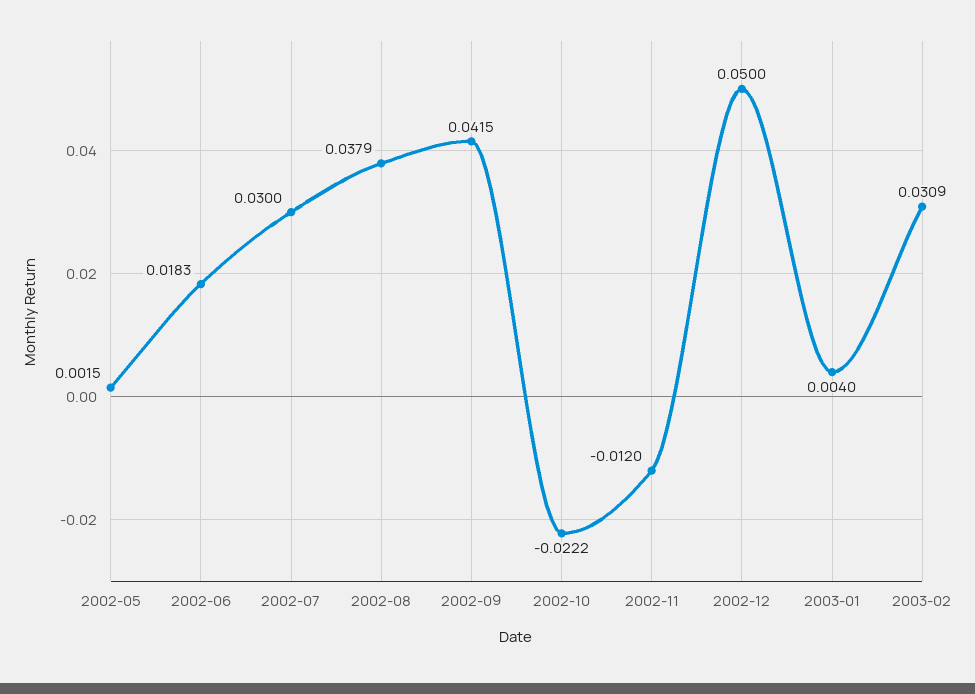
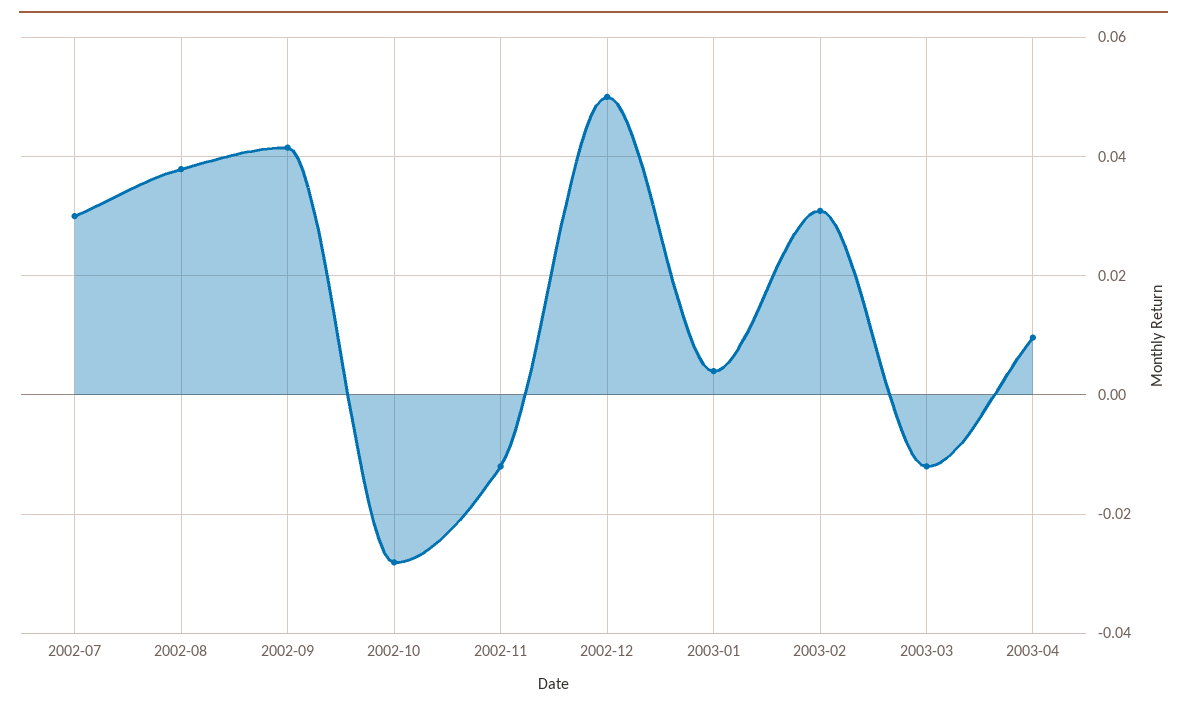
2002-05: 0.0015 -> none
2002-06: 0.0183 -> none
2002-10: -0.0222 -> -0.028
2003-03: none -> -0.012
2003-04: none -> 0.01

